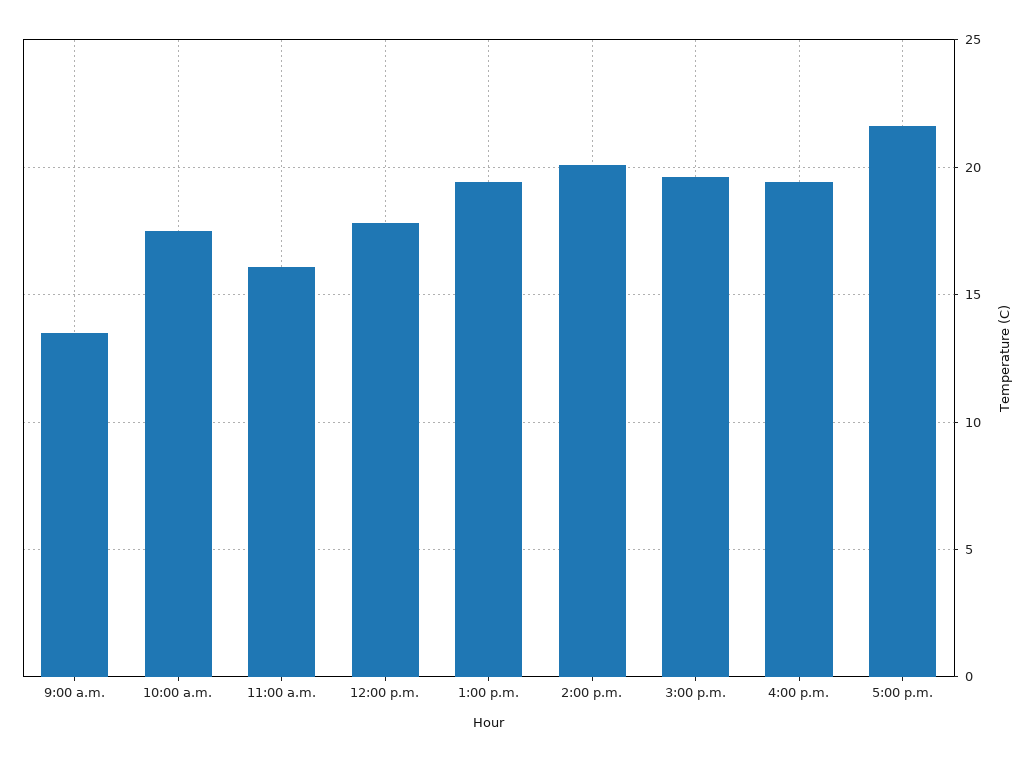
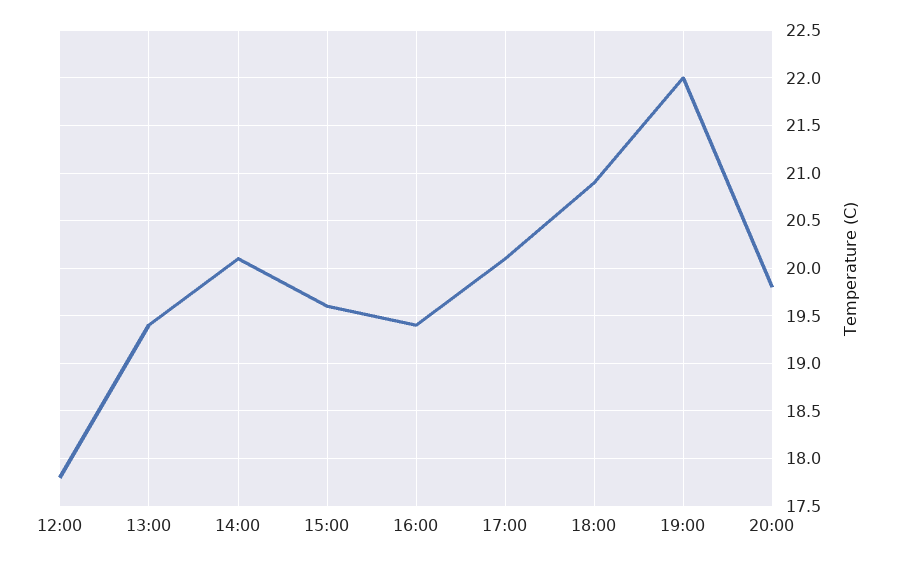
9:00 a.m.: 13.5 -> none
10:00 a.m.: 17.5 -> none
11:00 a.m.: 16 -> none
5:00 p.m.: 21.5 -> 20.1
18:00: none -> 20.9
19:00: none -> 22
20:00: none -> 19.8

